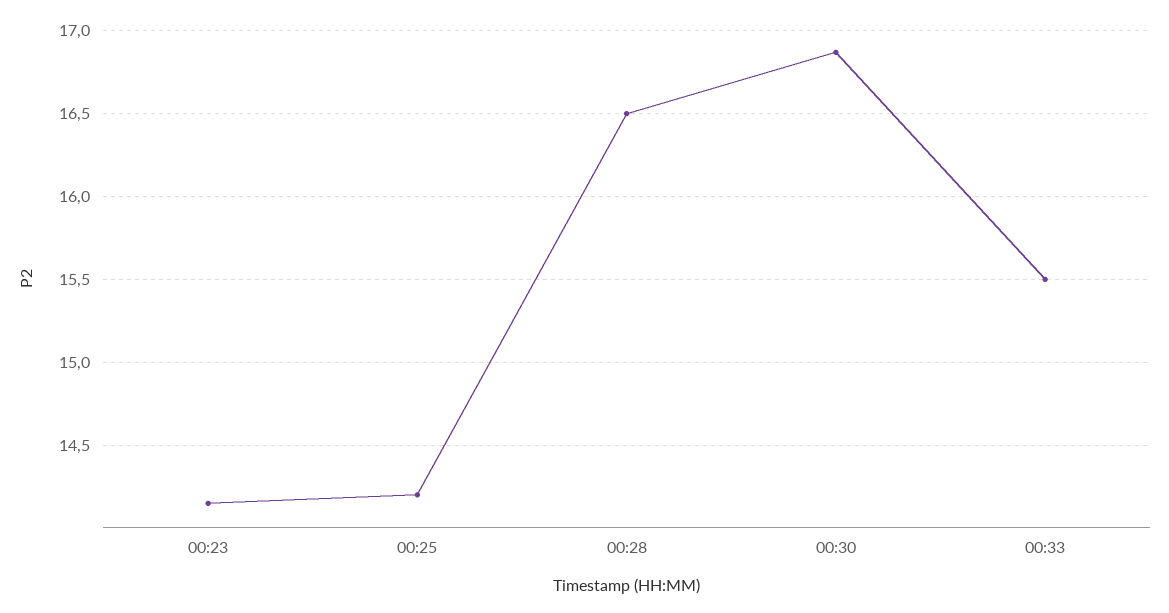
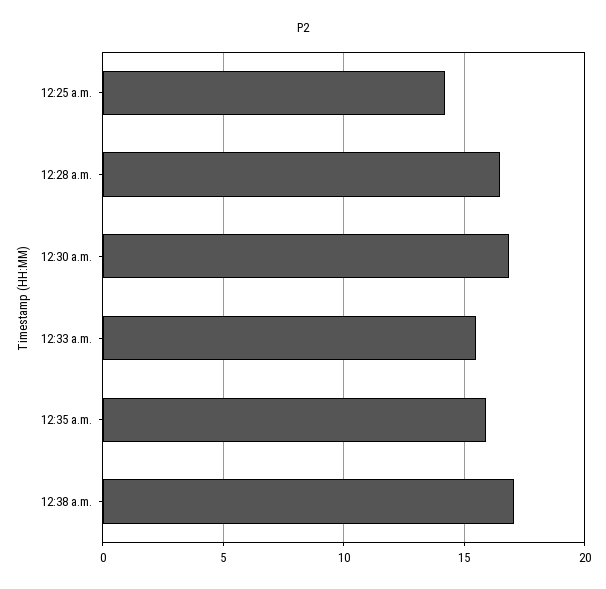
00:23: 14.15 -> none
12:35 a.m.: none -> 16
12:38 a.m.: none -> 17

